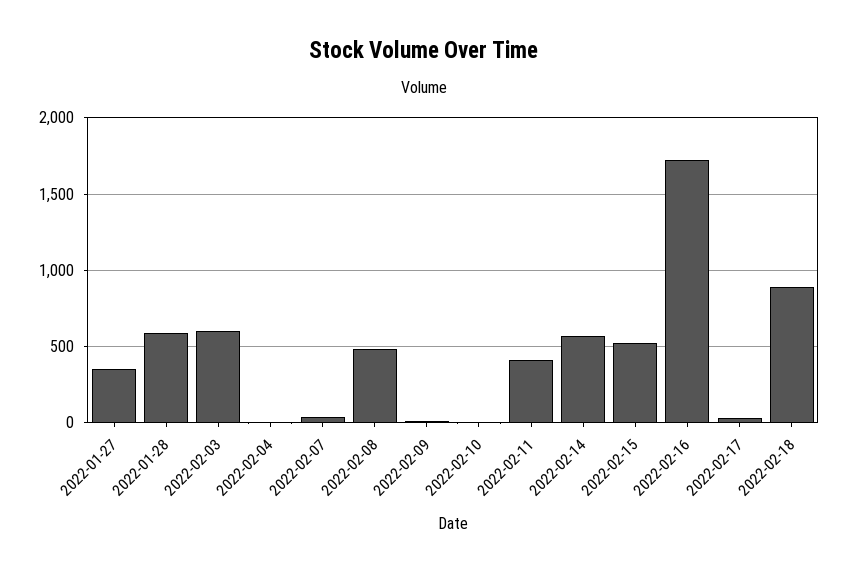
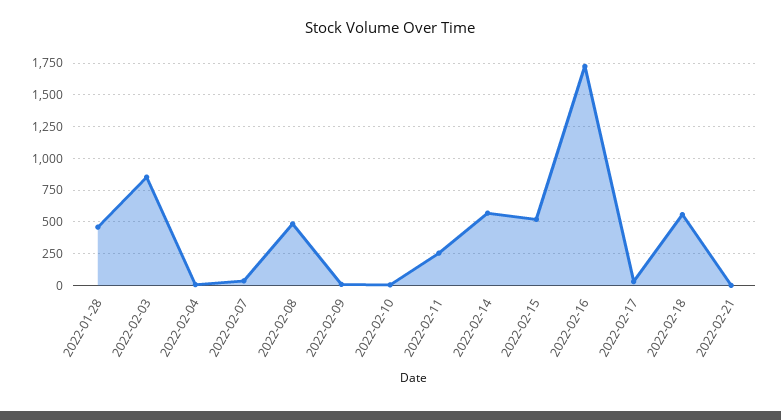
2022-01-27: 350 -> none
2022-01-28: 600 -> 450
2022-02-03: 600 -> 850
2022-02-11: 400 -> 250
2022-02-18: 900 -> 550
2022-02-21: none -> 0

